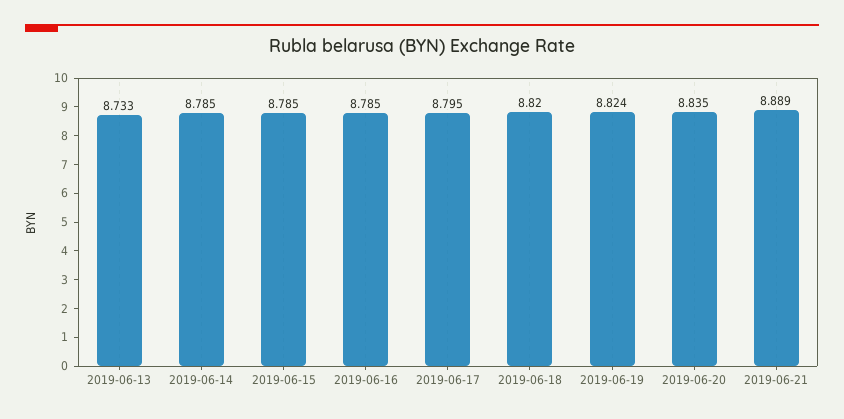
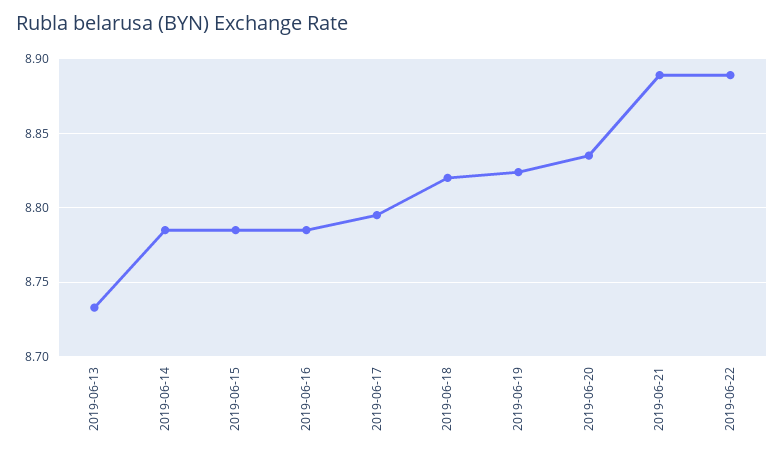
2019-06-22: none -> 8.89

